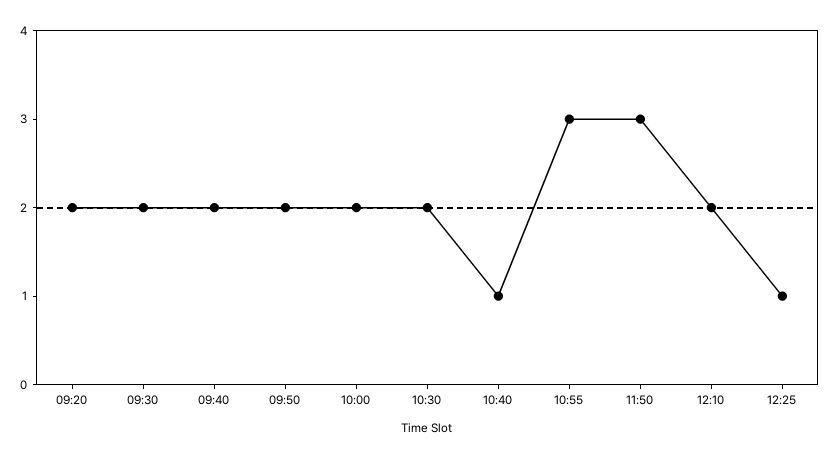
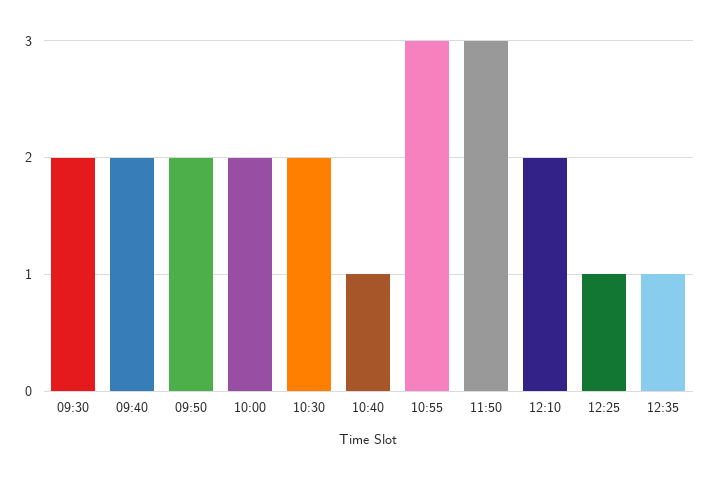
09:20: 2 -> none
12:35: none -> 1

